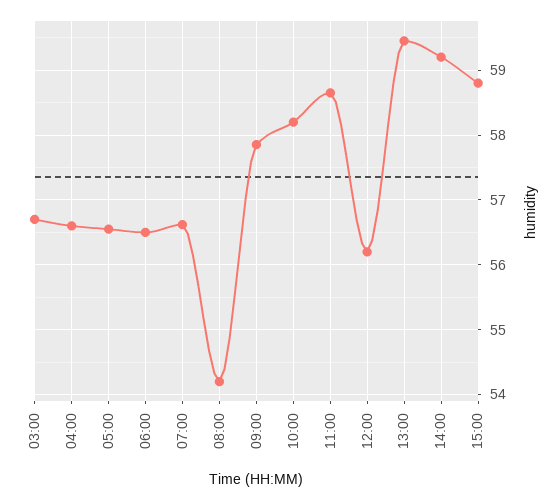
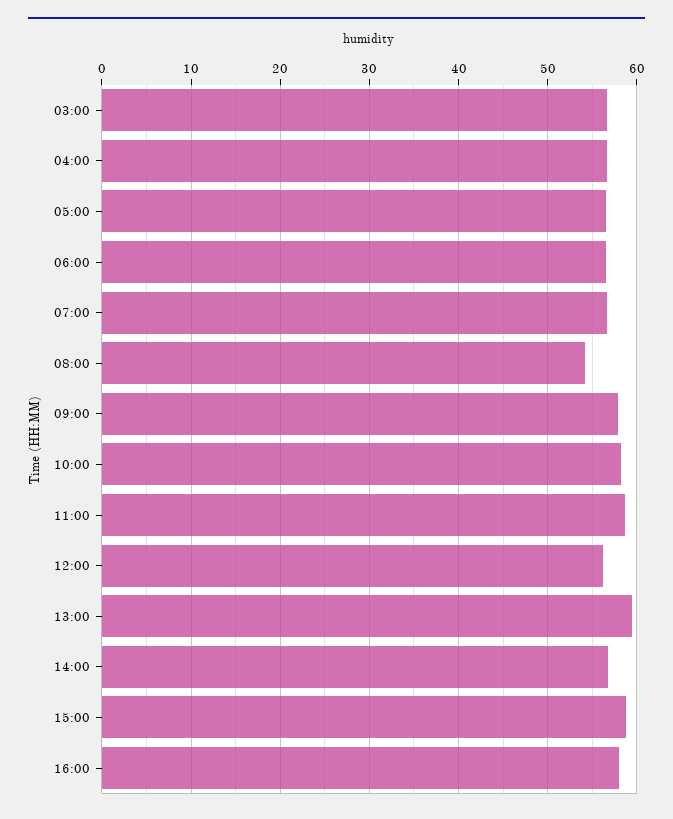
14:00: 59.2 -> 57
16:00: none -> 58

